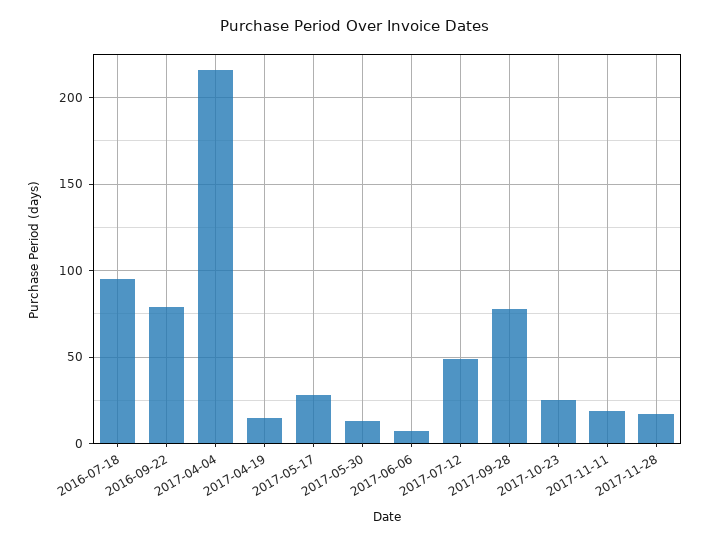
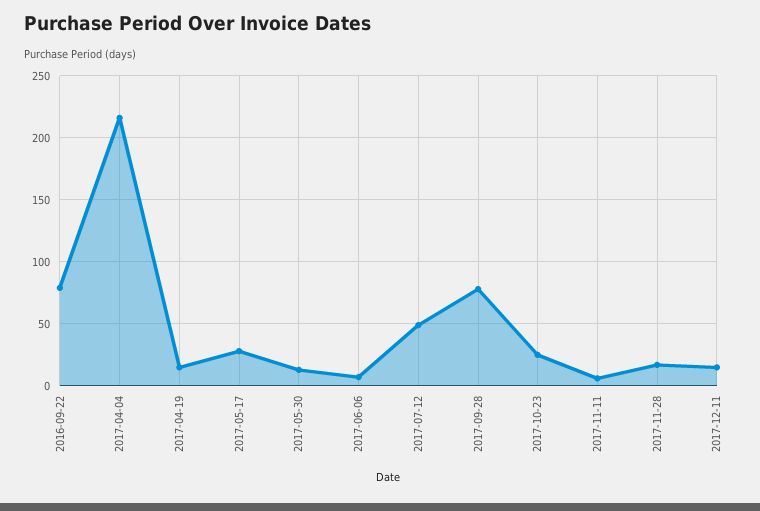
2016-07-18: 95 -> none
2017-11-11: 20 -> 5
2017-12-11: none -> 15

